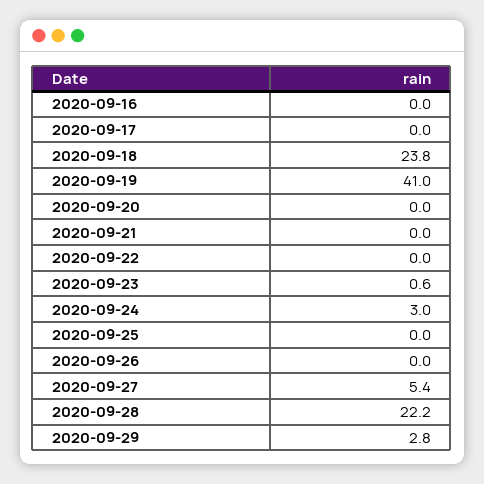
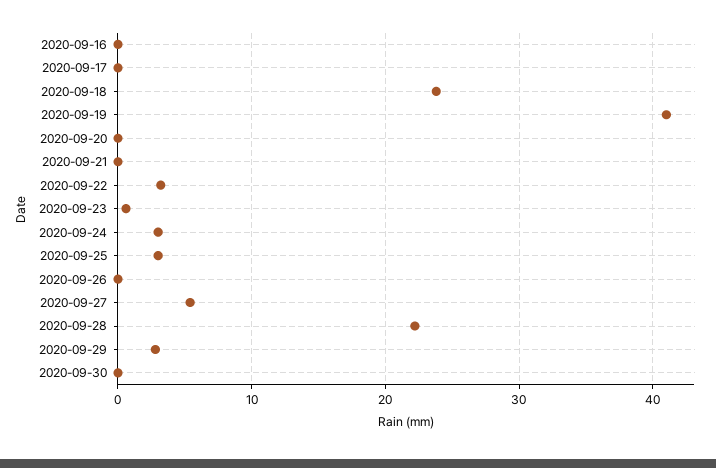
2020-09-22: 0 -> 3
2020-09-25: 0 -> 3
2020-09-30: none -> 0

